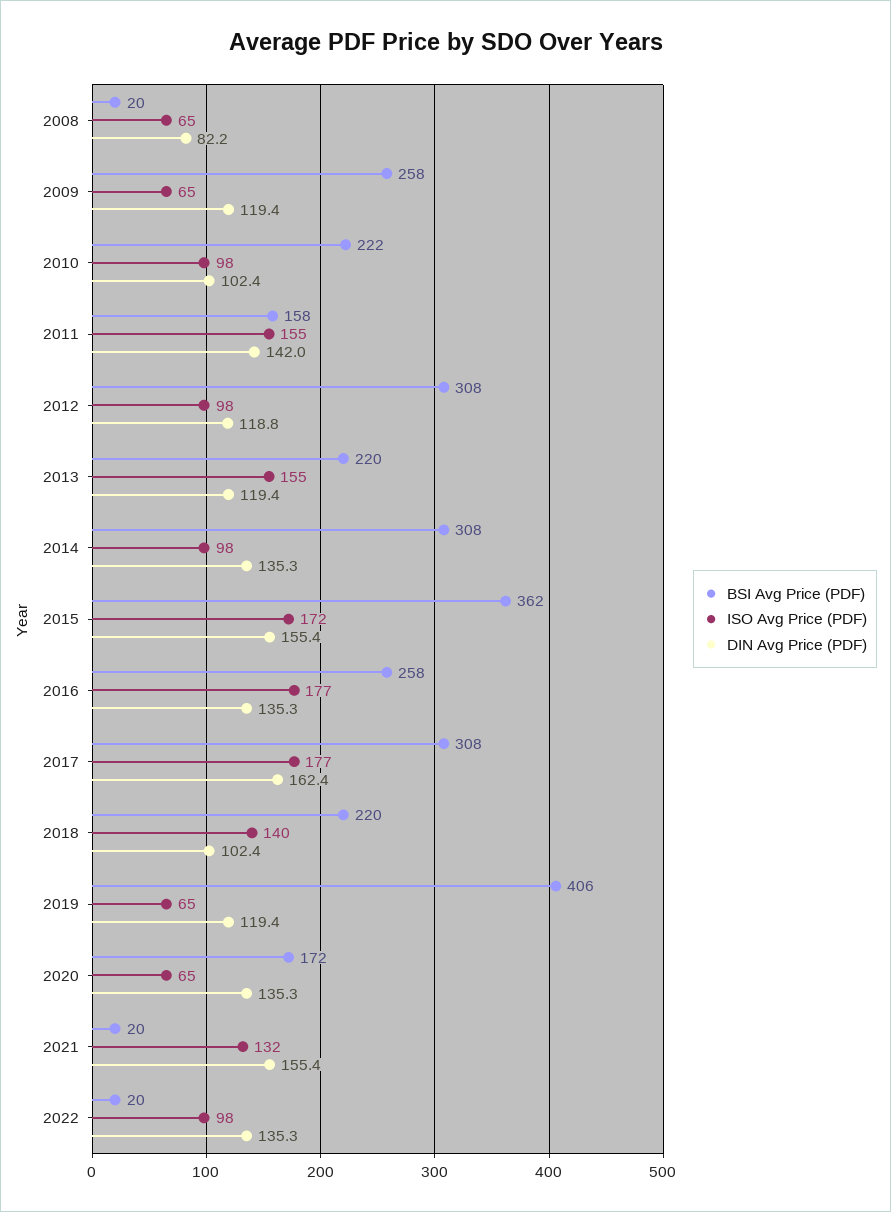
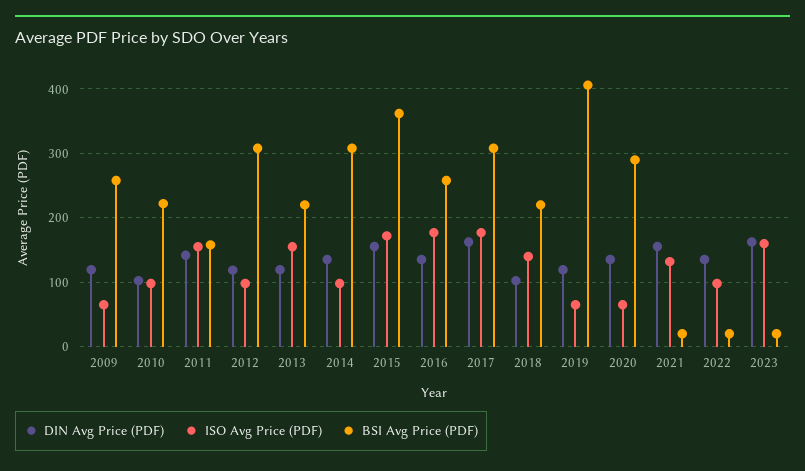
BSI Avg Price (PDF), 2008: 20 -> none
ISO Avg Price (PDF), 2008: 65 -> none
DIN Avg Price (PDF), 2008: 82.2 -> none
BSI Avg Price (PDF), 2020: 172 -> 290
DIN Avg Price (PDF), 2023: none -> 160
ISO Avg Price (PDF), 2023: none -> 160
BSI Avg Price (PDF), 2023: none -> 20

